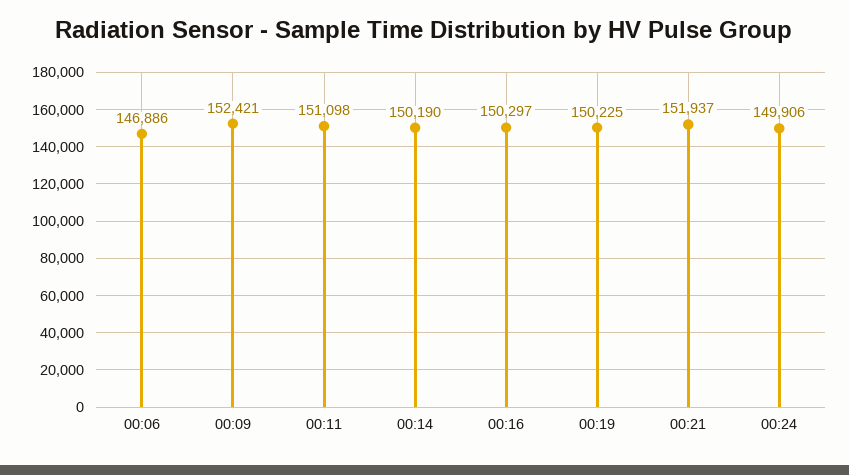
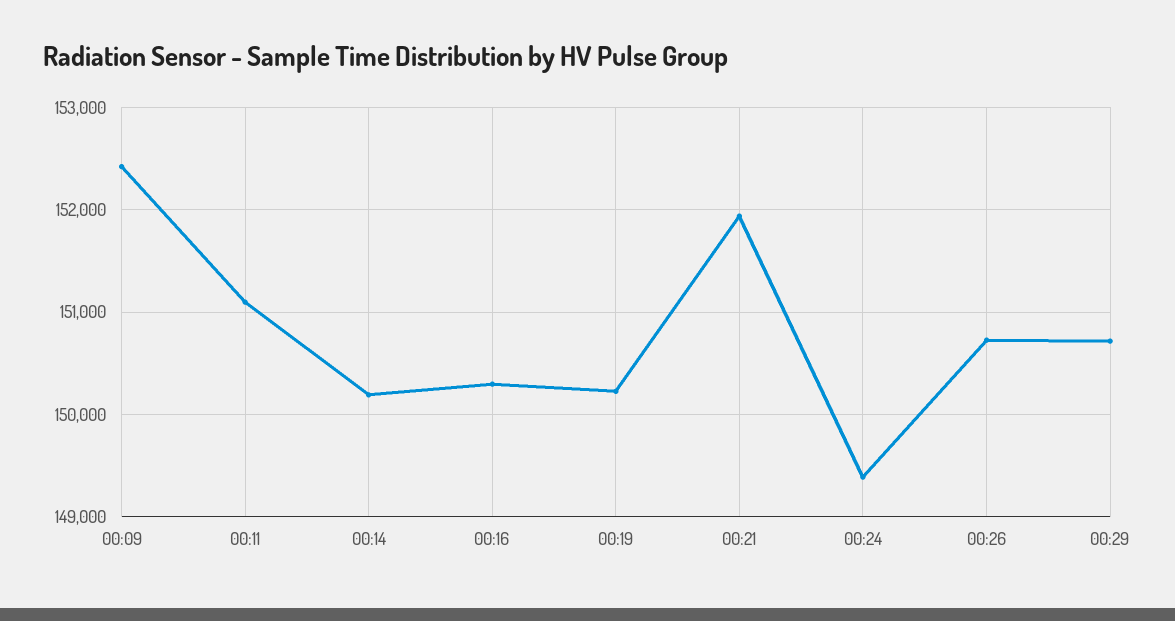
00:06: 146886 -> none
00:24: 149906 -> 149400
00:26: none -> 150700
00:29: none -> 150700

